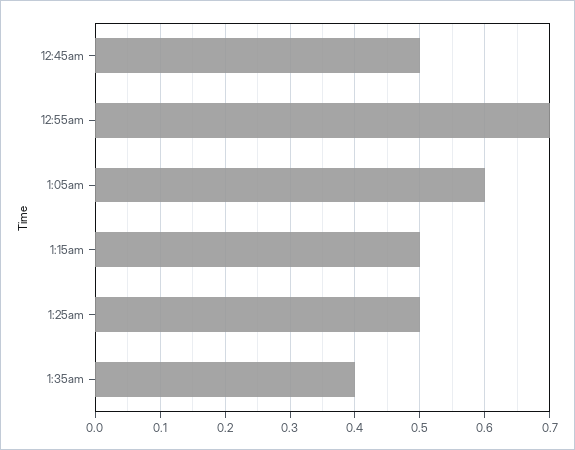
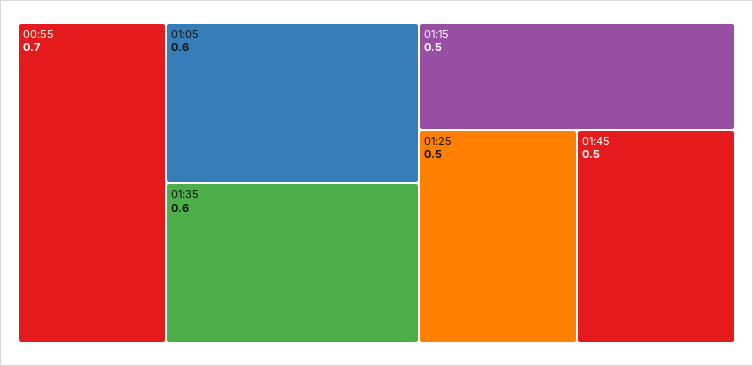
12:45am: 0.5 -> none
1:35am: 0.4 -> 0.6
01:45: none -> 0.5

